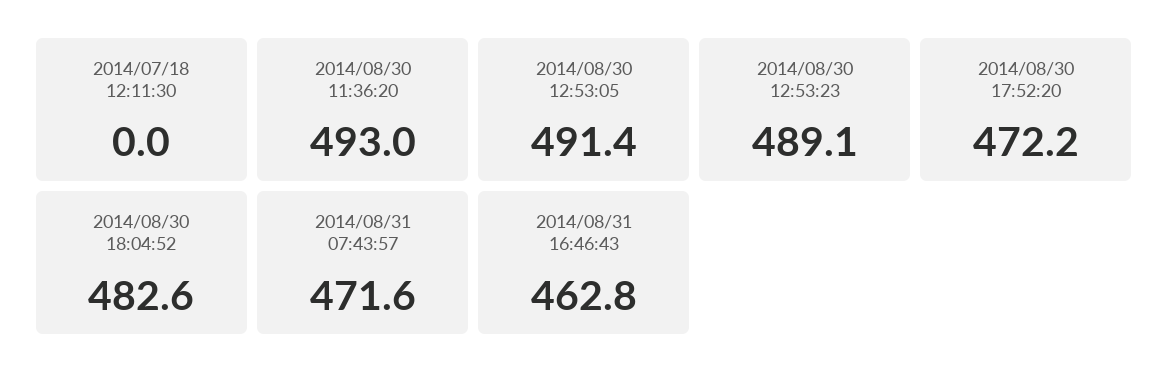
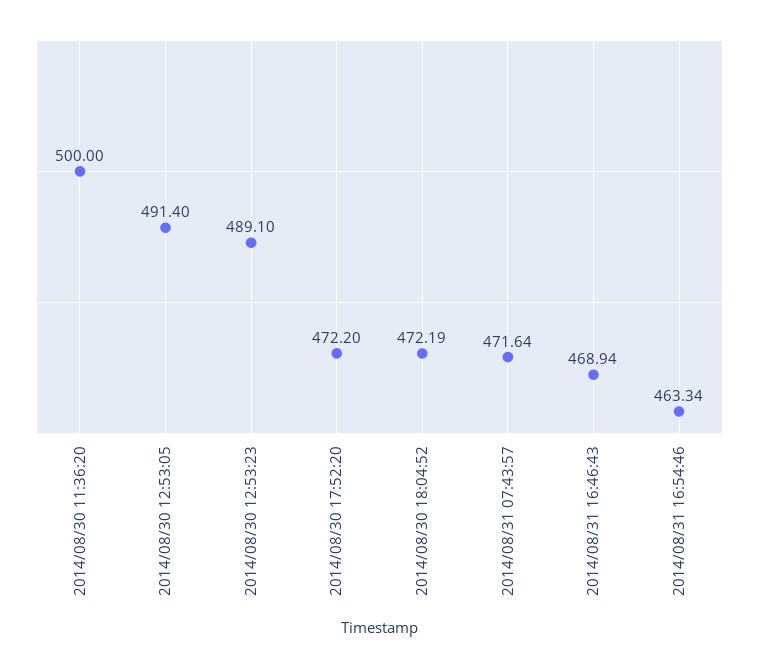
2014/07/18 12:11:30: 0 -> none
2014/08/30 11:36:20: 493 -> 500
2014/08/30 18:04:52: 482.6 -> 472.19
2014/08/31 16:46:43: 462.8 -> 468.94
2014/08/31 16:54:46: none -> 463.34

